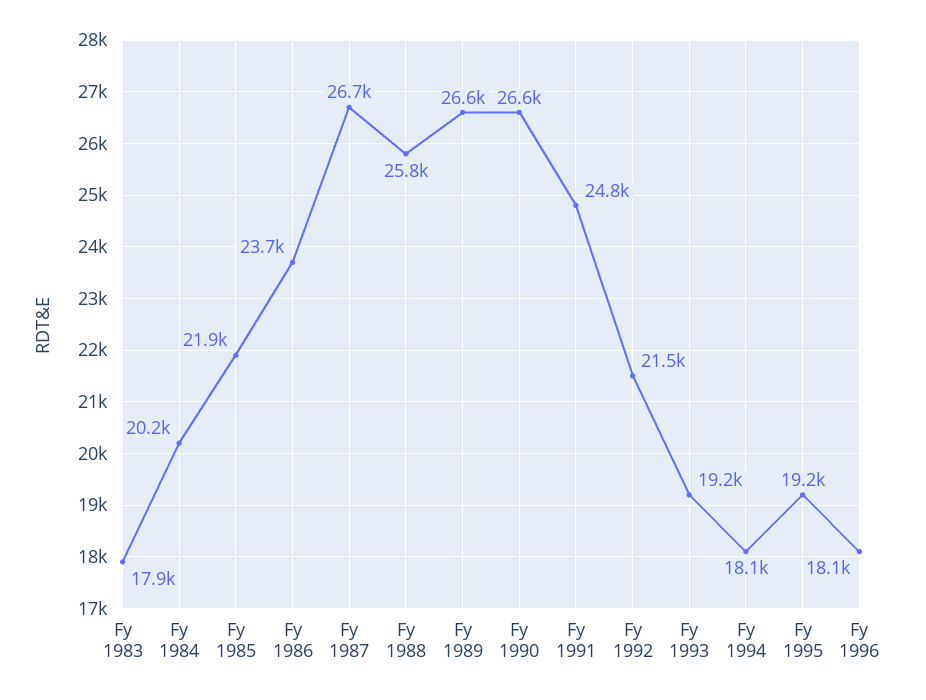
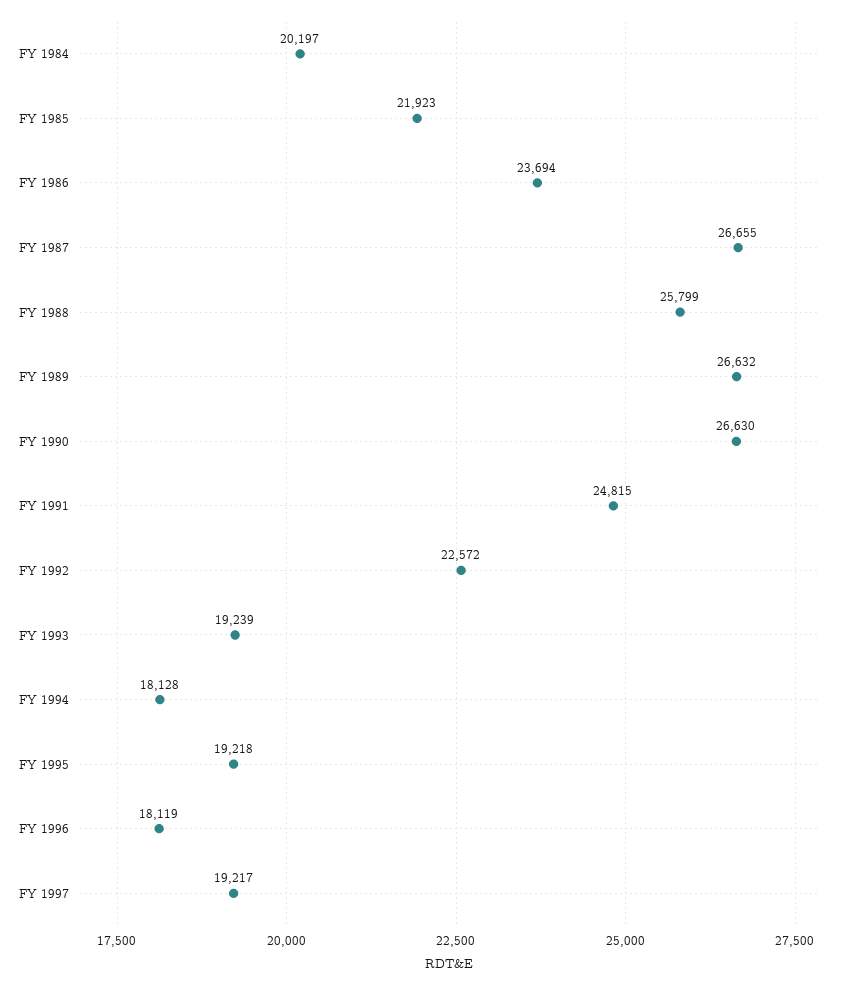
Fy 1983: 17900 -> none
Fy 1992: 21500 -> 22572
FY 1997: none -> 19217

